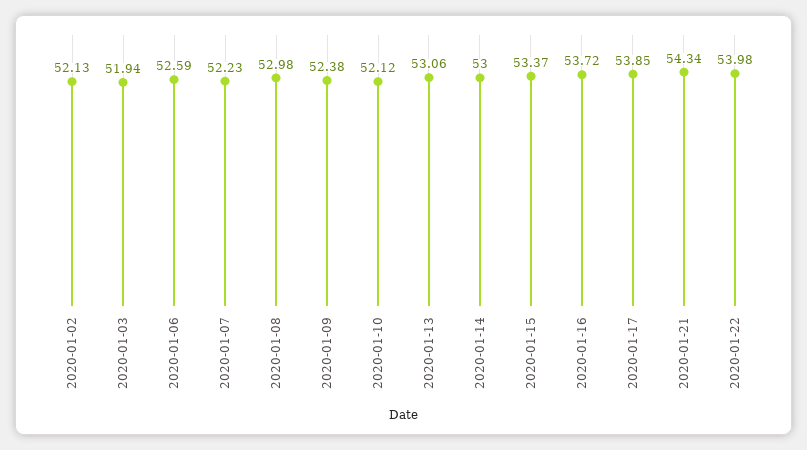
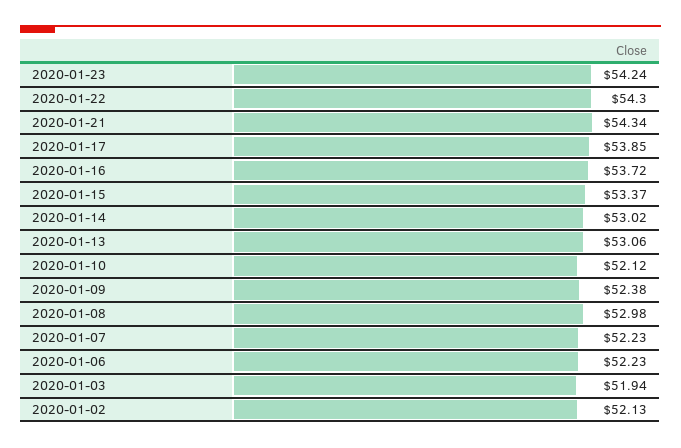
2020-01-06: 52.59 -> 52.23
2020-01-14: 53 -> 53.02
2020-01-22: 53.98 -> 54.3
2020-01-23: none -> 54.24

